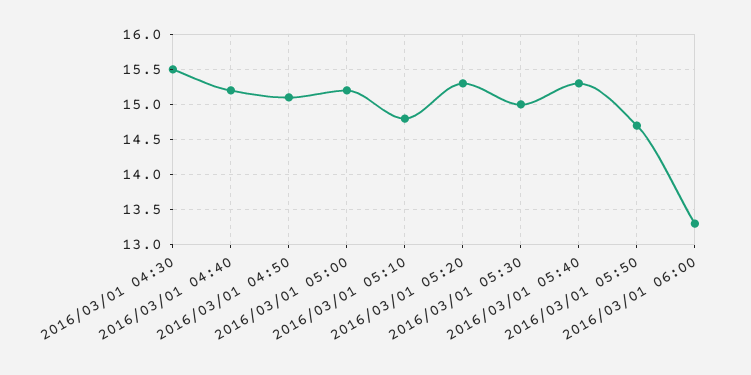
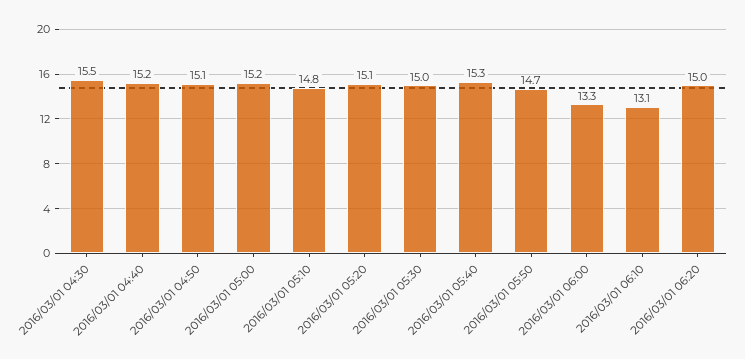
2016/03/01 05:20: 15.3 -> 15.1
2016/03/01 06:10: none -> 13.1
2016/03/01 06:20: none -> 15

